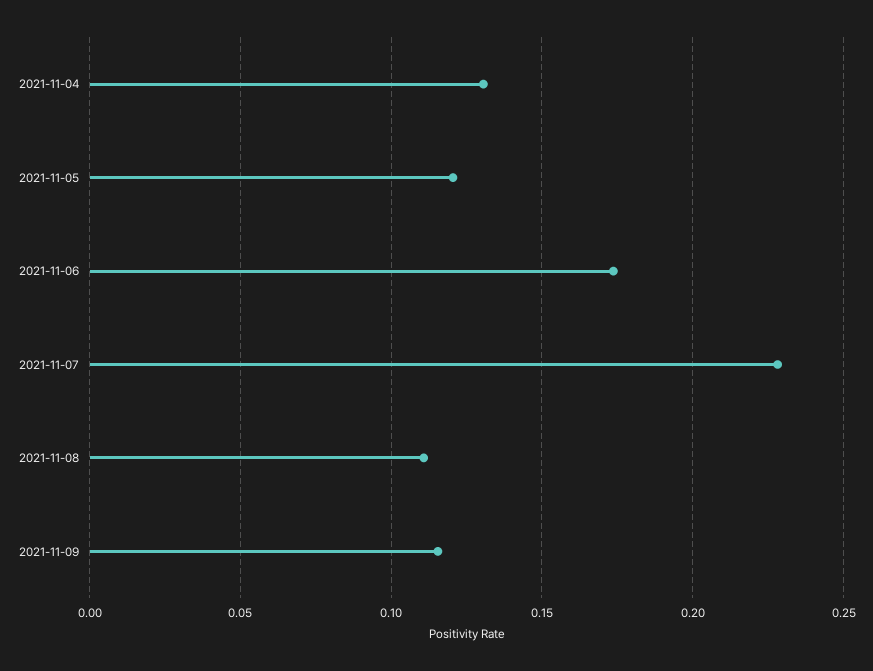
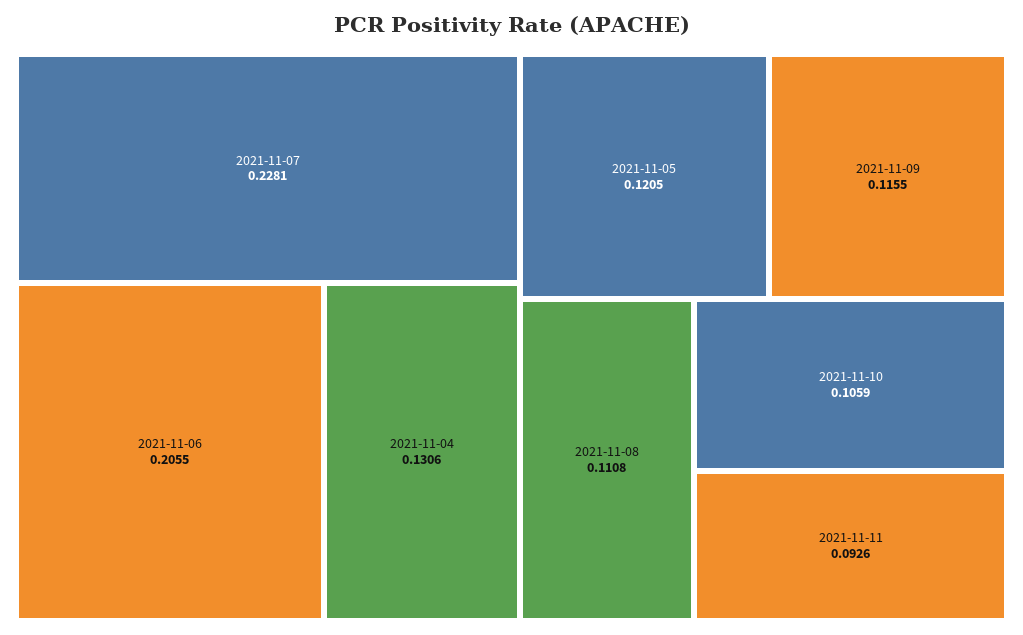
2021-11-06: 0.175 -> 0.2055
2021-11-10: none -> 0.1059
2021-11-11: none -> 0.0926

